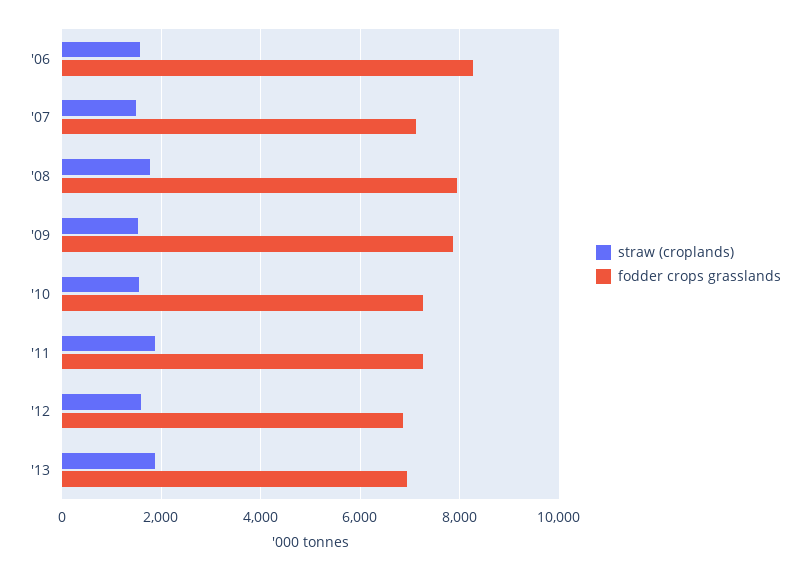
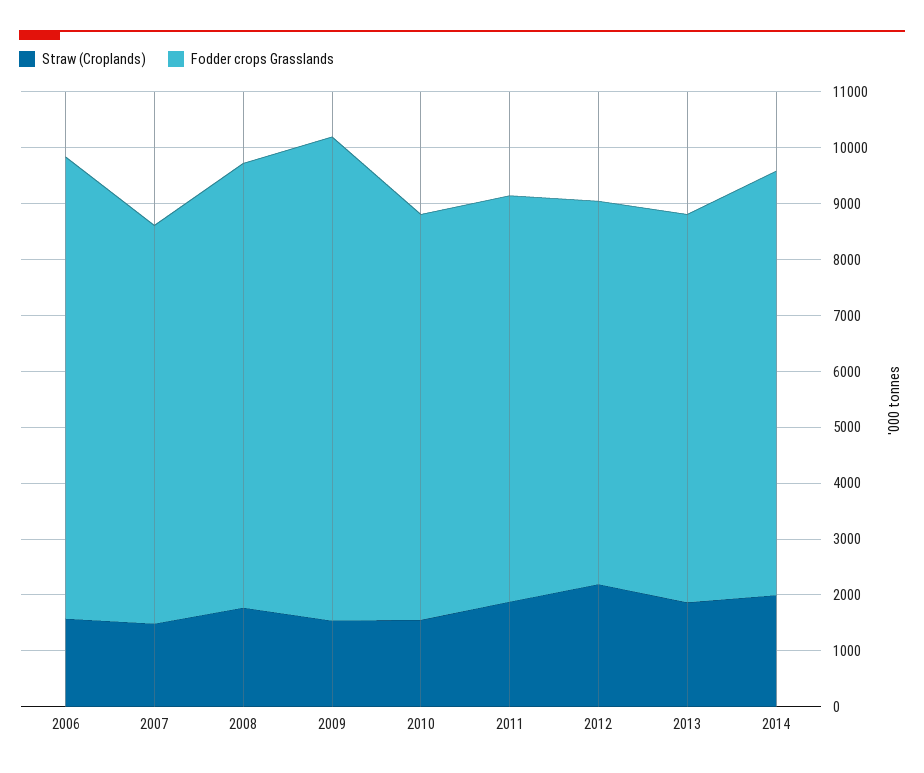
fodder crops grasslands, '09: 7800 -> 8600
straw (croplands), '12: 1600 -> 2200
straw (croplands), 2014: none -> 2000
fodder crops grasslands, 2014: none -> 7600

